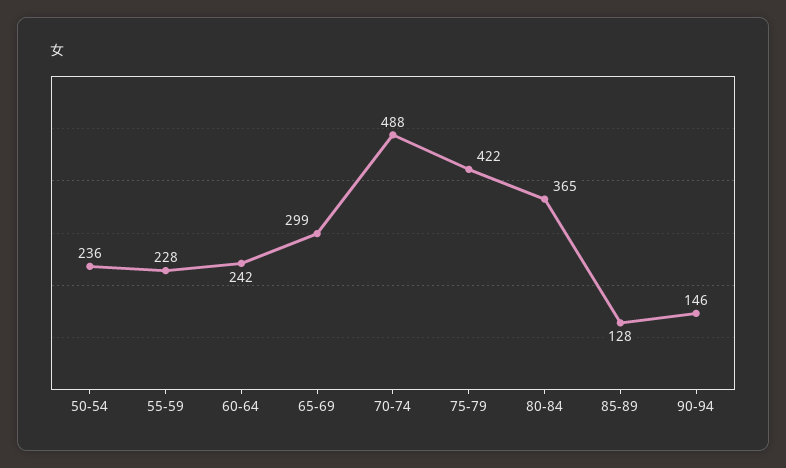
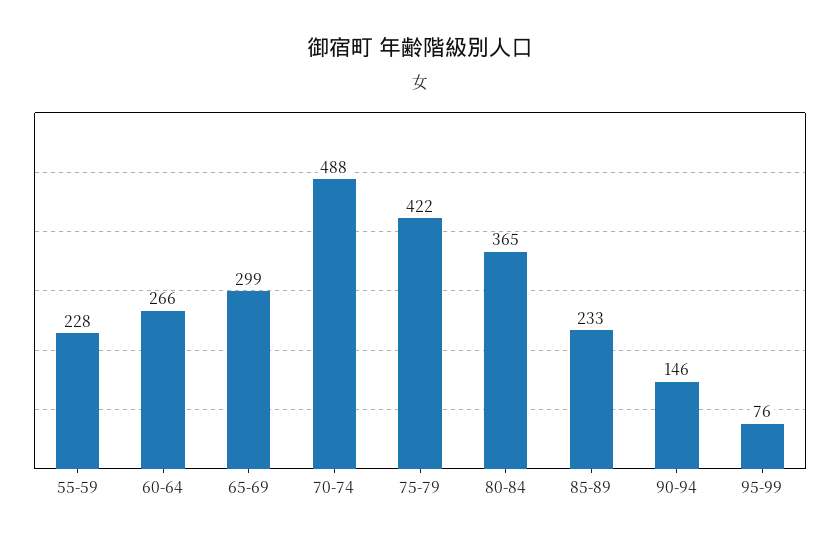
50-54: 236 -> none
60-64: 242 -> 266
85-89: 128 -> 233
95-99: none -> 76

